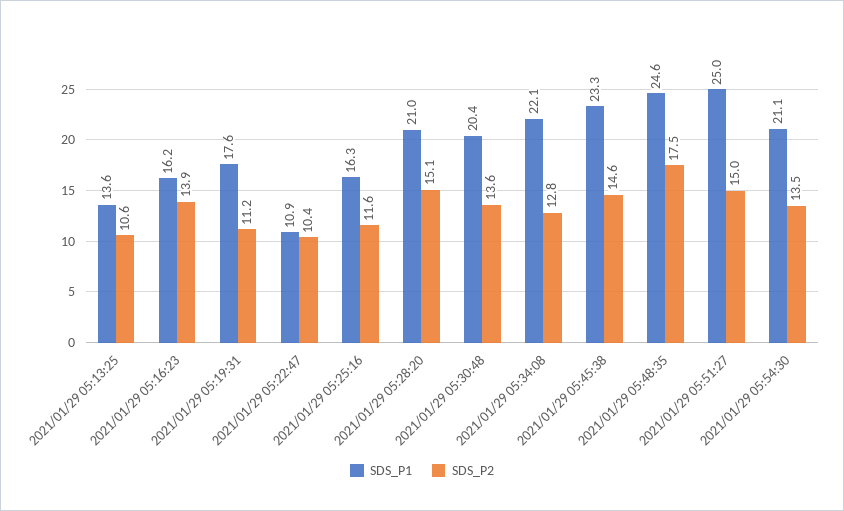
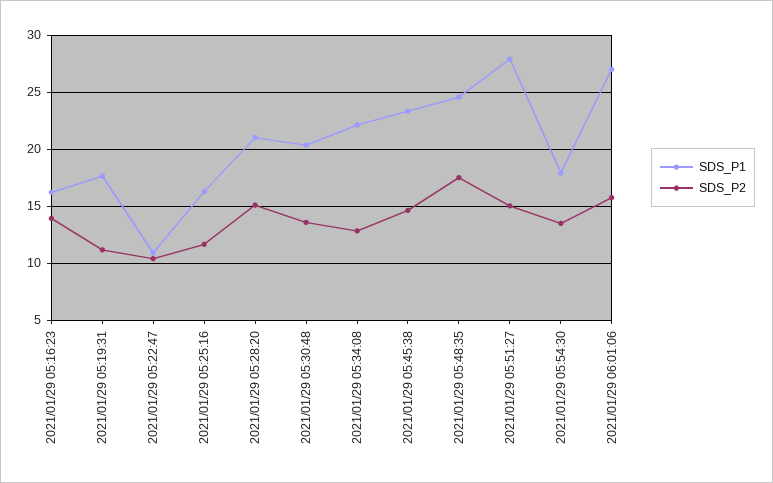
SDS_P1, 2021/01/29 05:13:25: 13.6 -> none
SDS_P2, 2021/01/29 05:13:25: 10.6 -> none
SDS_P1, 2021/01/29 05:51:27: 25 -> 28
SDS_P1, 2021/01/29 05:54:30: 21.1 -> 18
SDS_P1, 2021/01/29 06:01:06: none -> 27
SDS_P2, 2021/01/29 06:01:06: none -> 16

